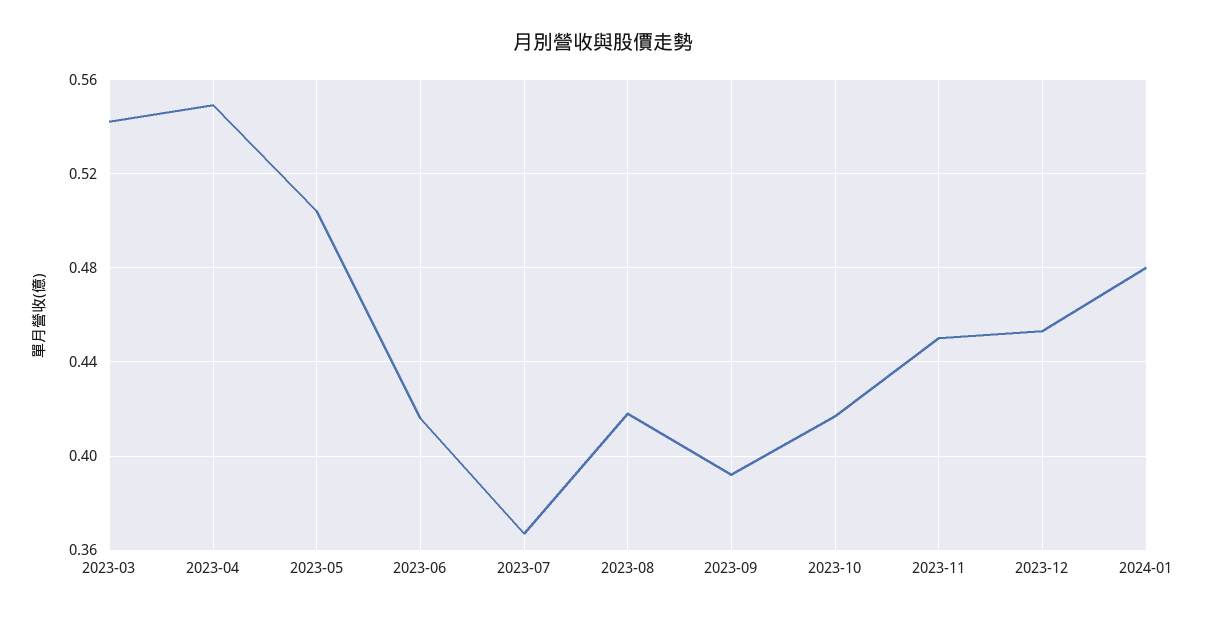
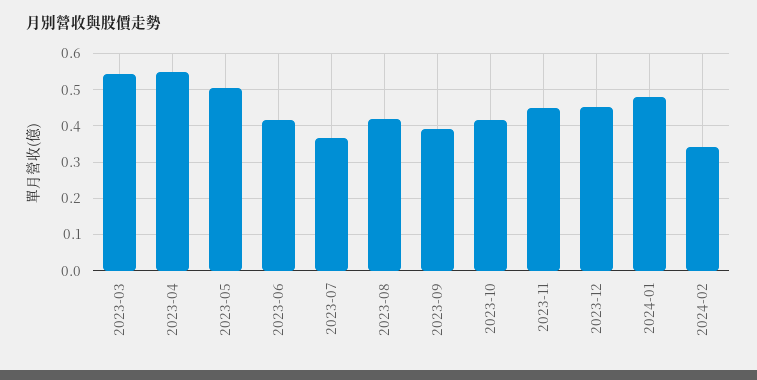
2024-02: none -> 0.34

